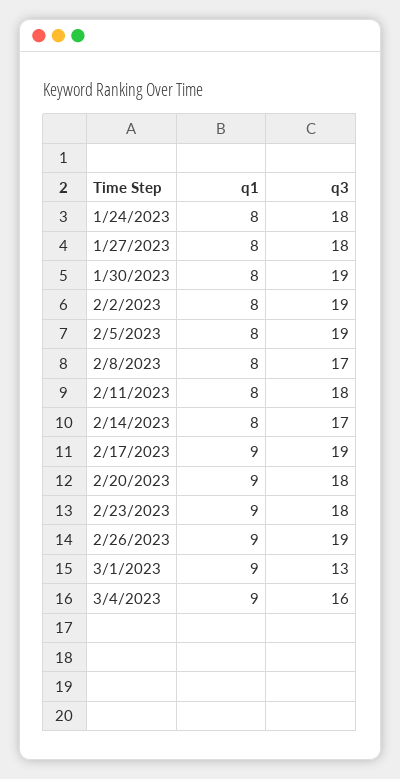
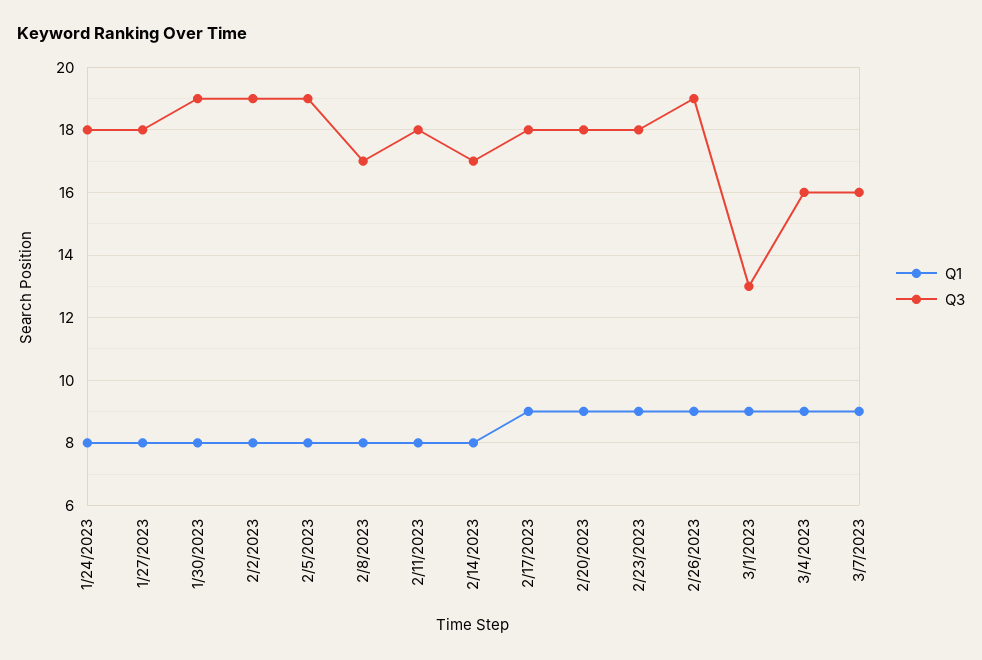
q3, 2/17/2023: 19 -> 18
q1, 3/7/2023: none -> 9
q3, 3/7/2023: none -> 16

